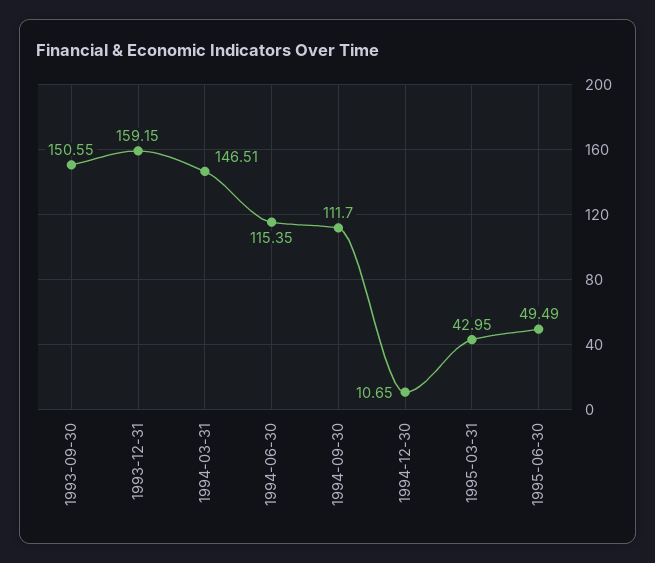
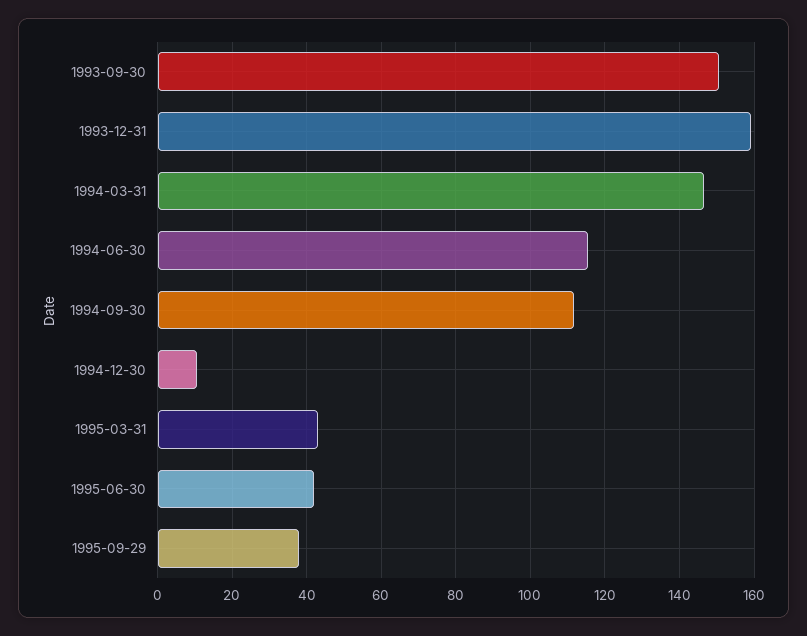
1995-06-30: 49.49 -> 42
1995-09-29: none -> 38

